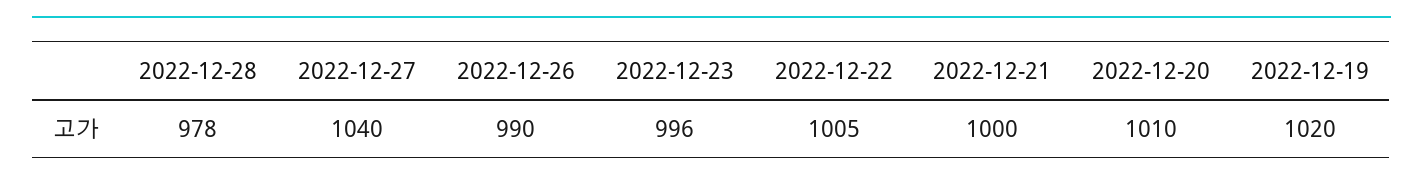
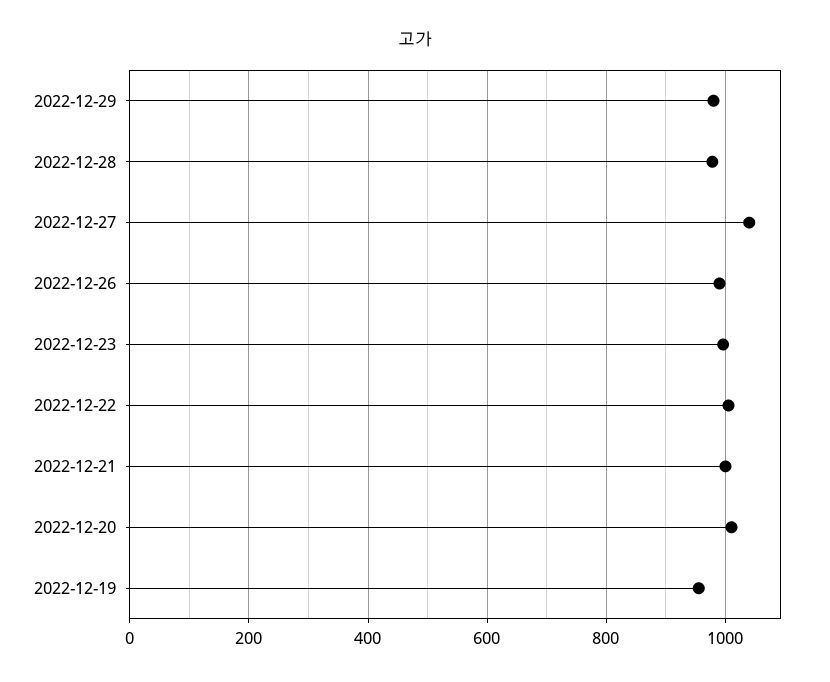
2022-12-19: 1020 -> 960
2022-12-29: none -> 980

